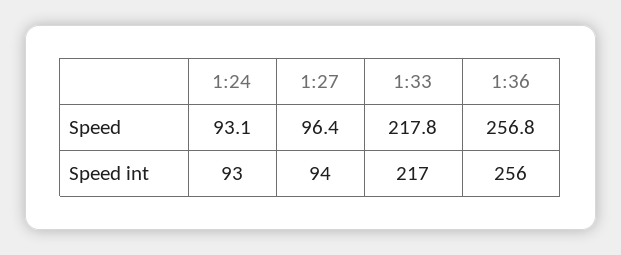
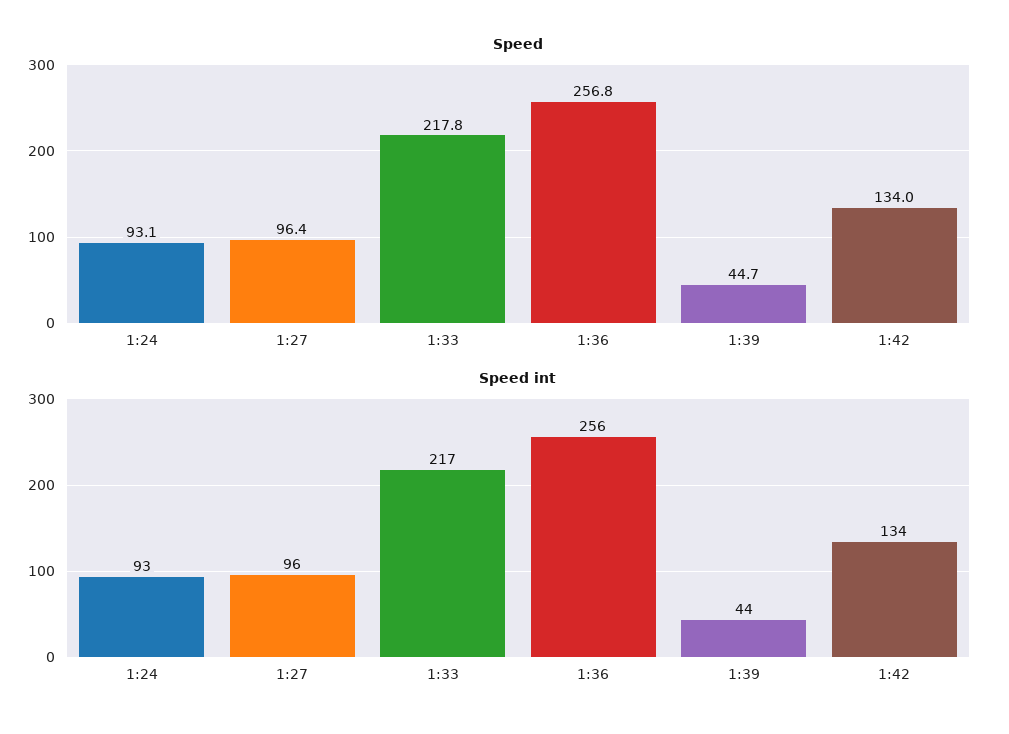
Speed int, 1:27: 94 -> 96
Speed, 1:39: none -> 44.7
Speed, 1:42: none -> 134
Speed int, 1:39: none -> 44
Speed int, 1:42: none -> 134

